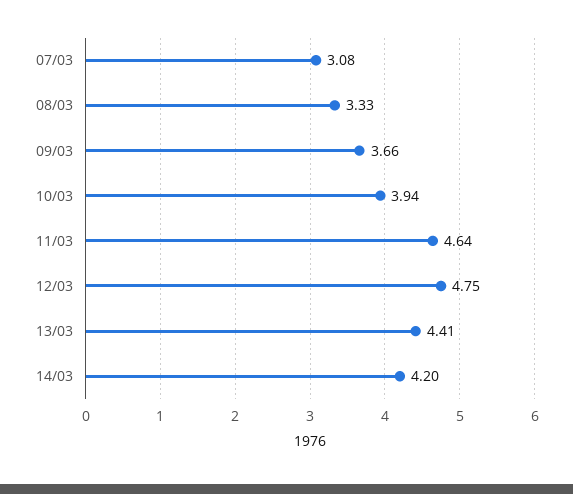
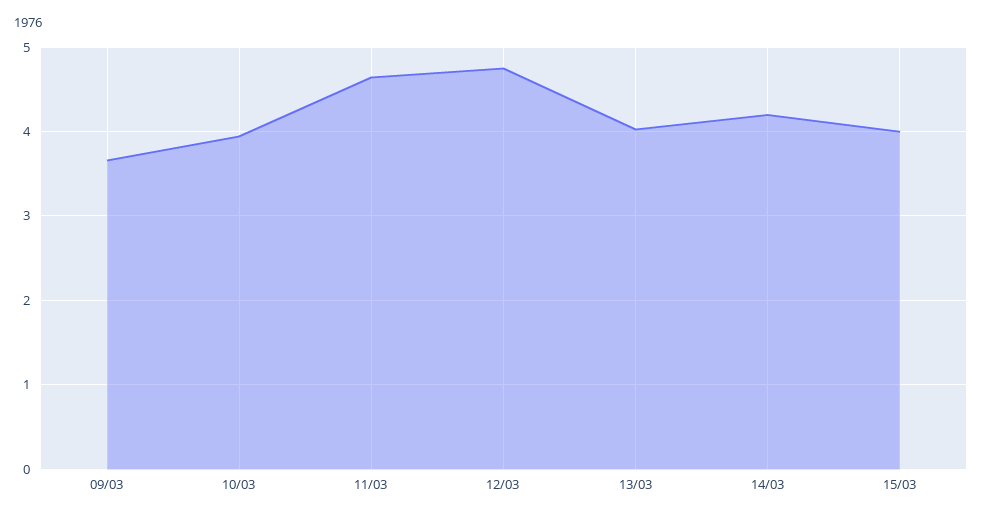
07/03: 3.08 -> none
08/03: 3.33 -> none
13/03: 4.41 -> 4
15/03: none -> 4

